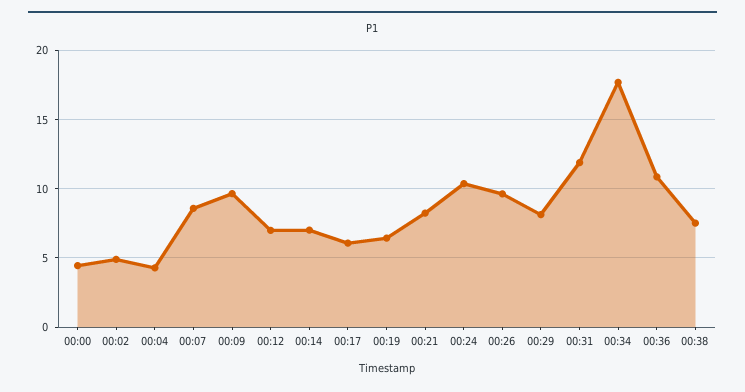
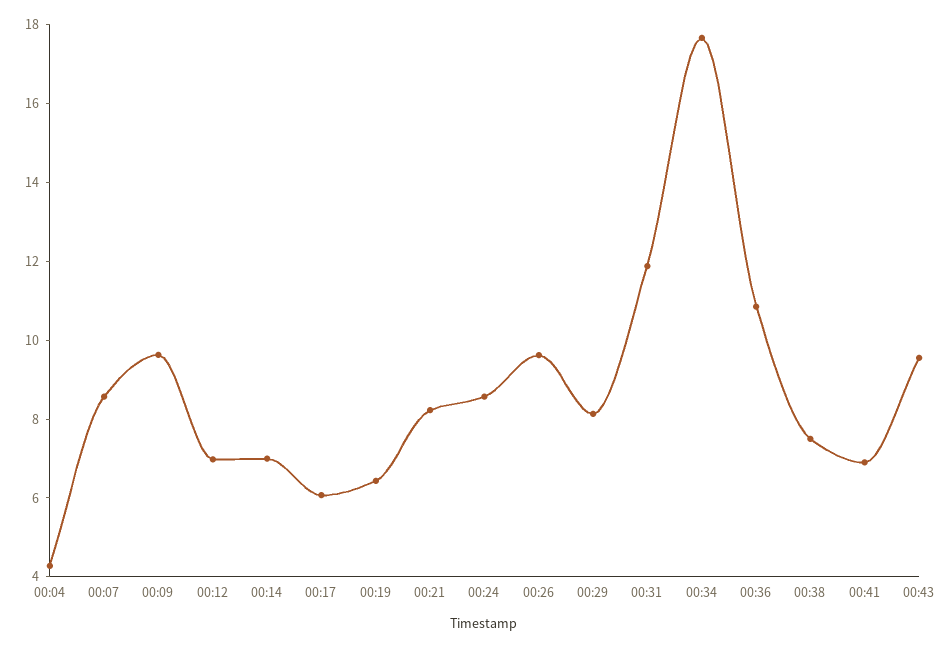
00:00: 4.5 -> none
00:02: 5 -> none
00:24: 10.5 -> 8.5
00:41: none -> 7
00:43: none -> 9.5

